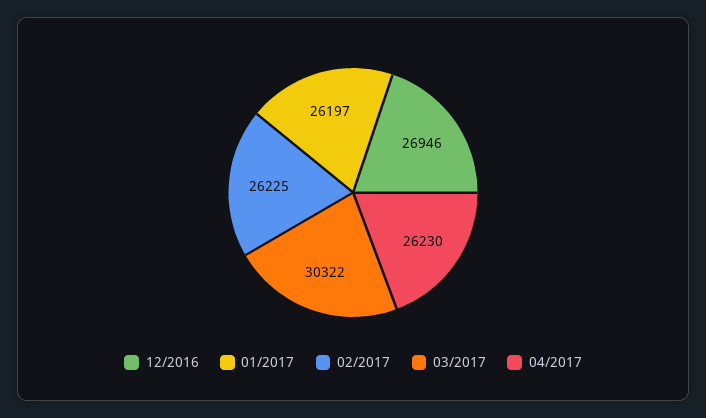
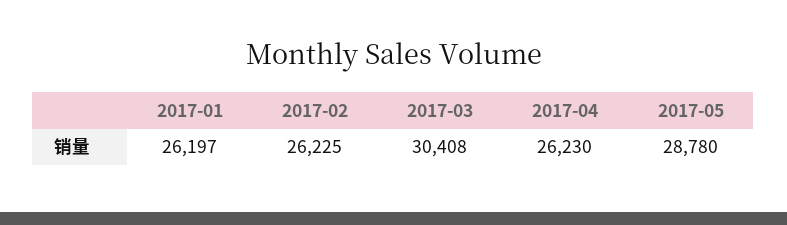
12/2016: 26946 -> none
03/2017: 30322 -> 30408
2017-05: none -> 28780

